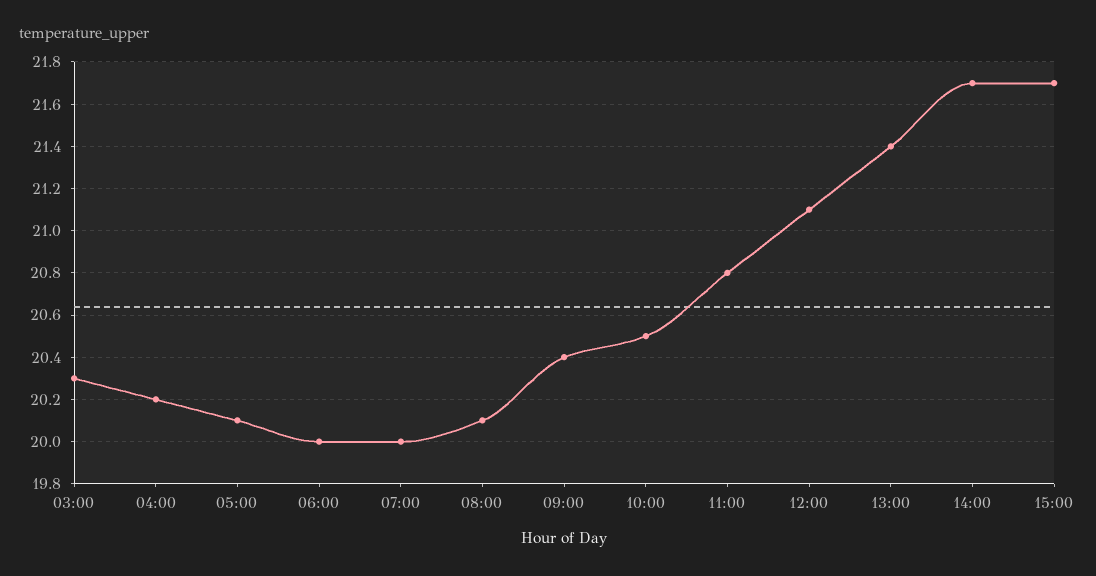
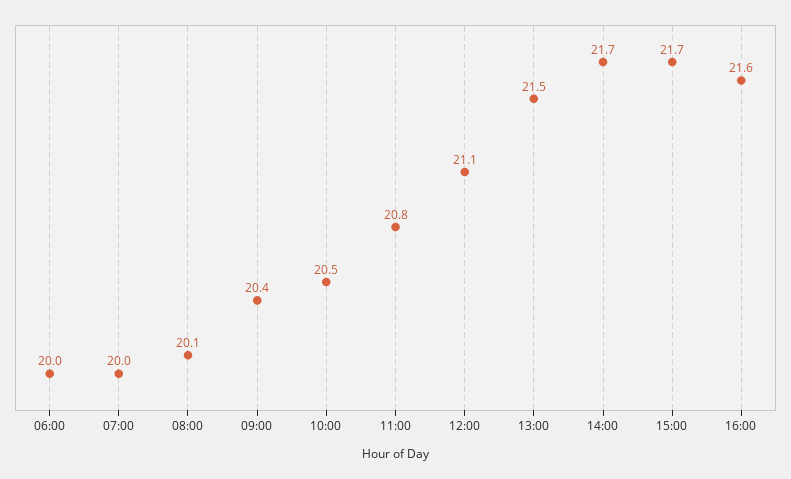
03:00: 20.3 -> none
04:00: 20.2 -> none
05:00: 20.1 -> none
13:00: 21.4 -> 21.5
16:00: none -> 21.6

